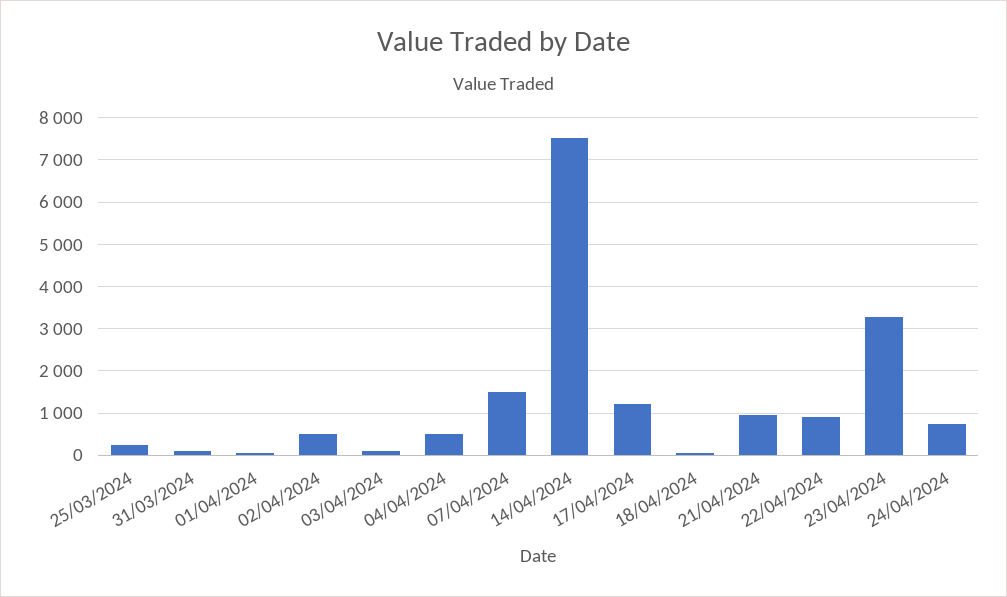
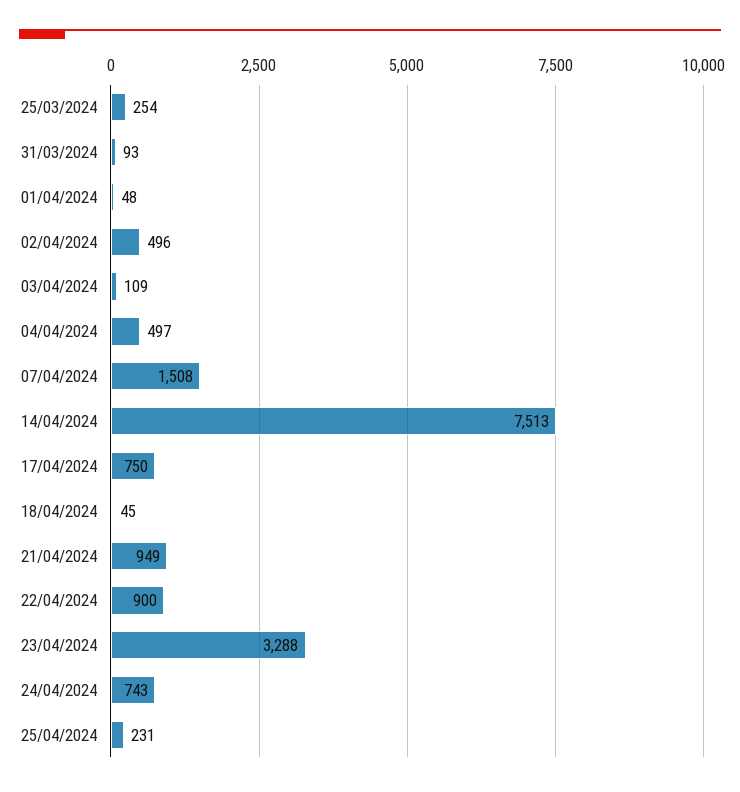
17/04/2024: 1200 -> 750
25/04/2024: none -> 231

